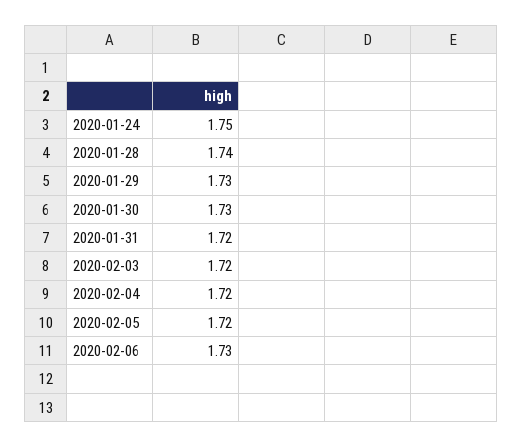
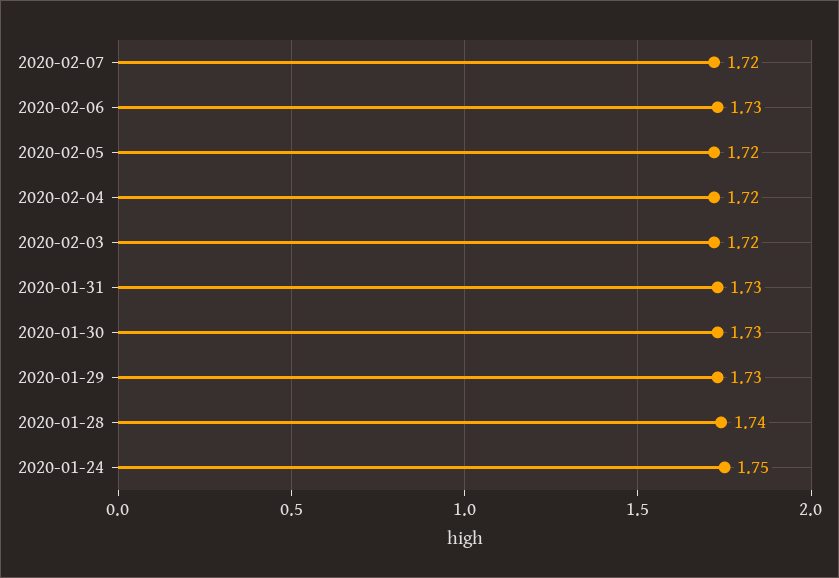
2020-01-31: 1.72 -> 1.73
2020-02-07: none -> 1.72

